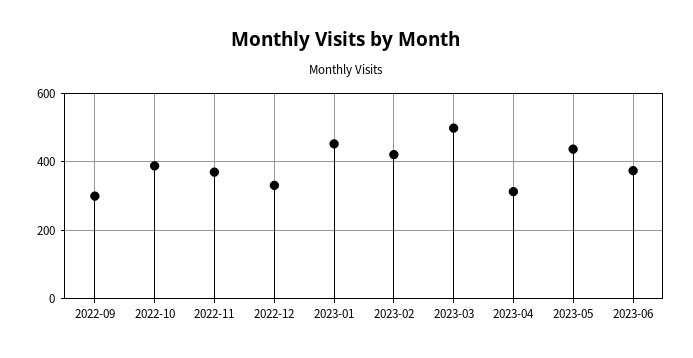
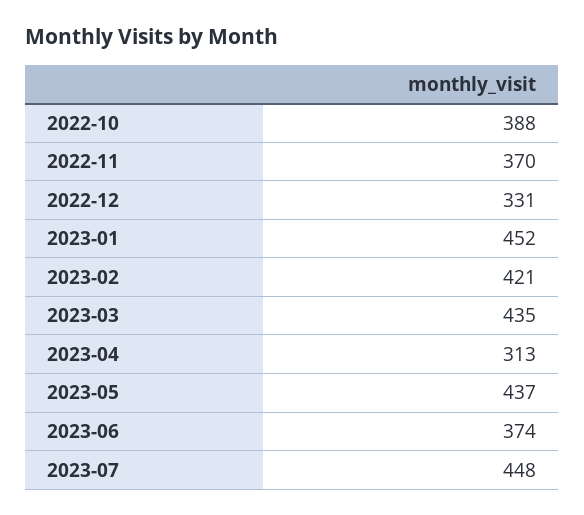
2022-09: 300 -> none
2023-03: 500 -> 435
2023-07: none -> 448

